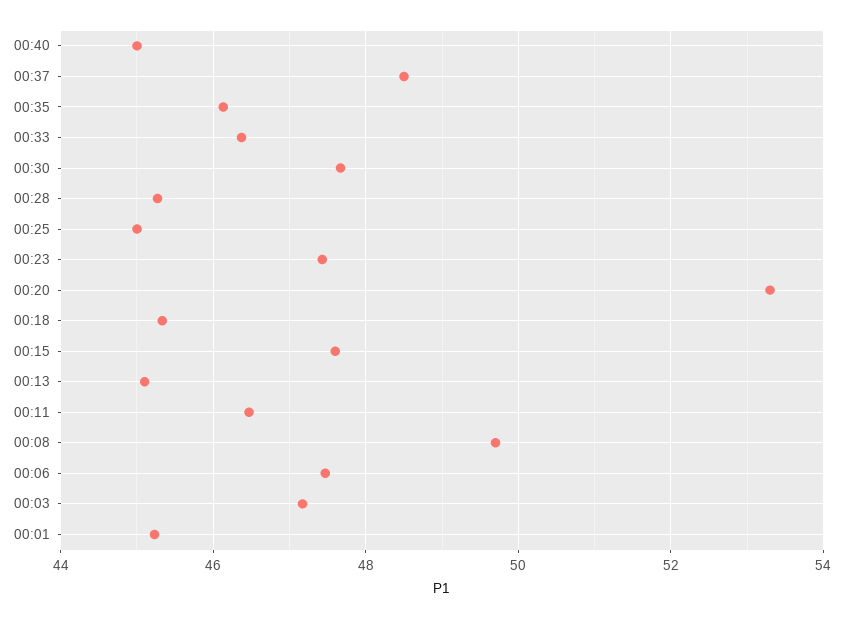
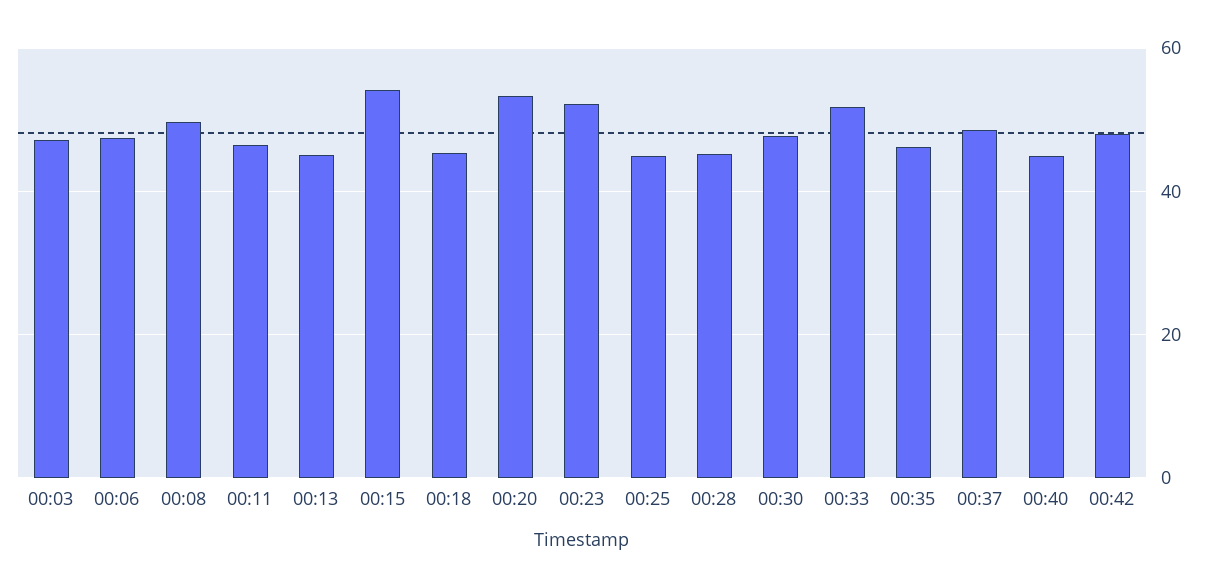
00:33: 46.4 -> 52
00:23: 47.4 -> 52
00:15: 47.6 -> 54
00:01: 45.2 -> none
00:42: none -> 48

